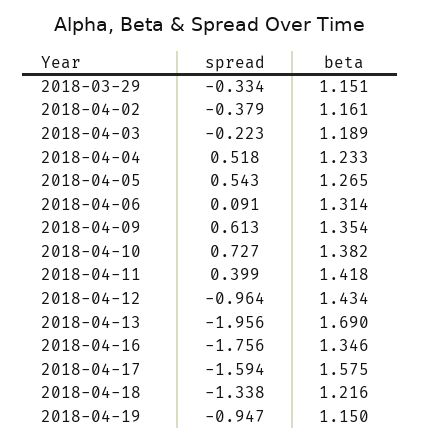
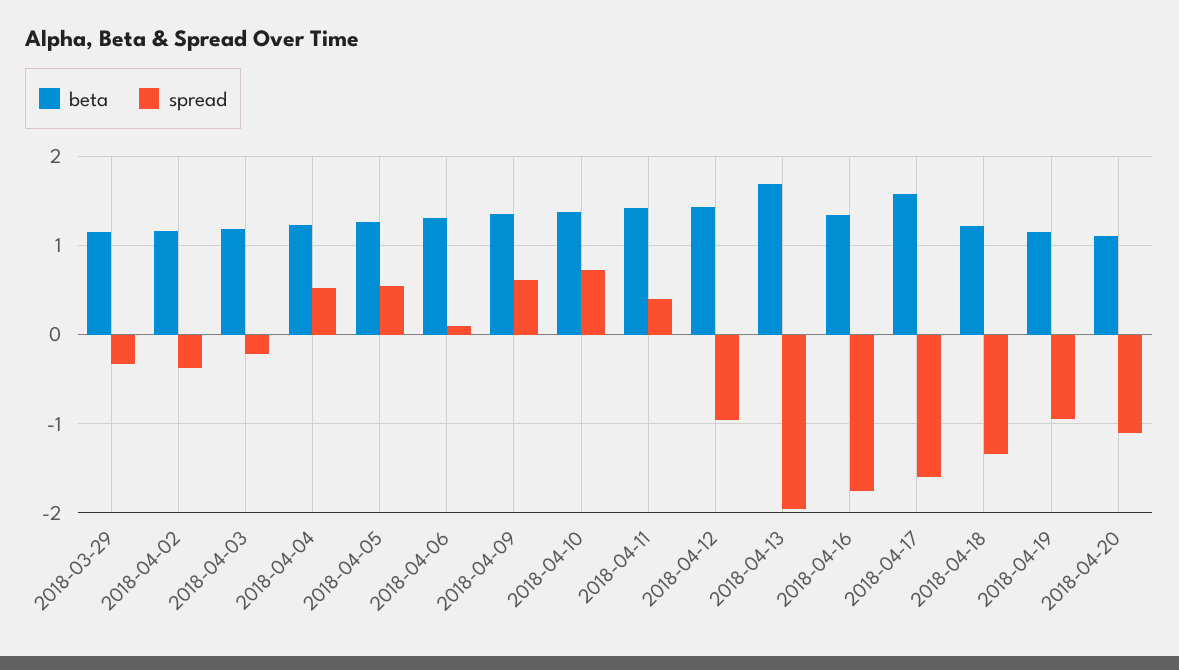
beta, 2018-04-20: none -> 1.1
spread, 2018-04-20: none -> -1.1

